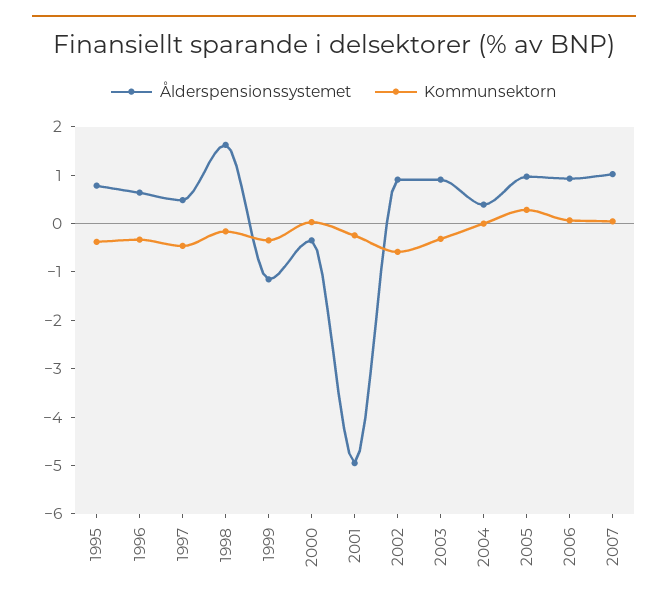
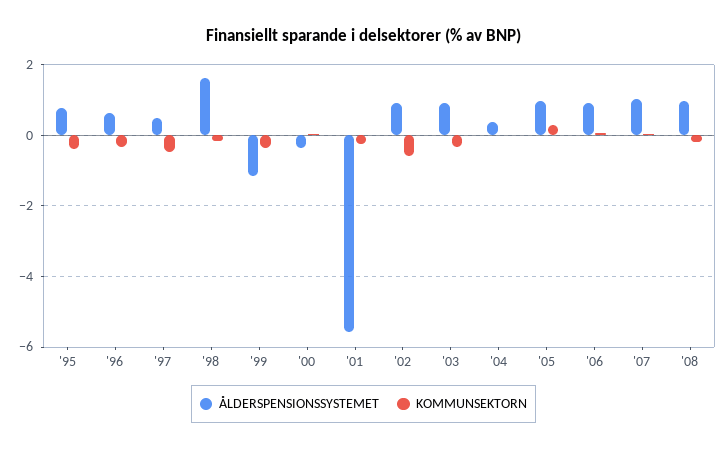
Ålderspensionssystemet, 2001: -5 -> -5.6
Ålderspensionssystemet, '08: none -> 1
Kommunsektorn, '08: none -> -0.2

